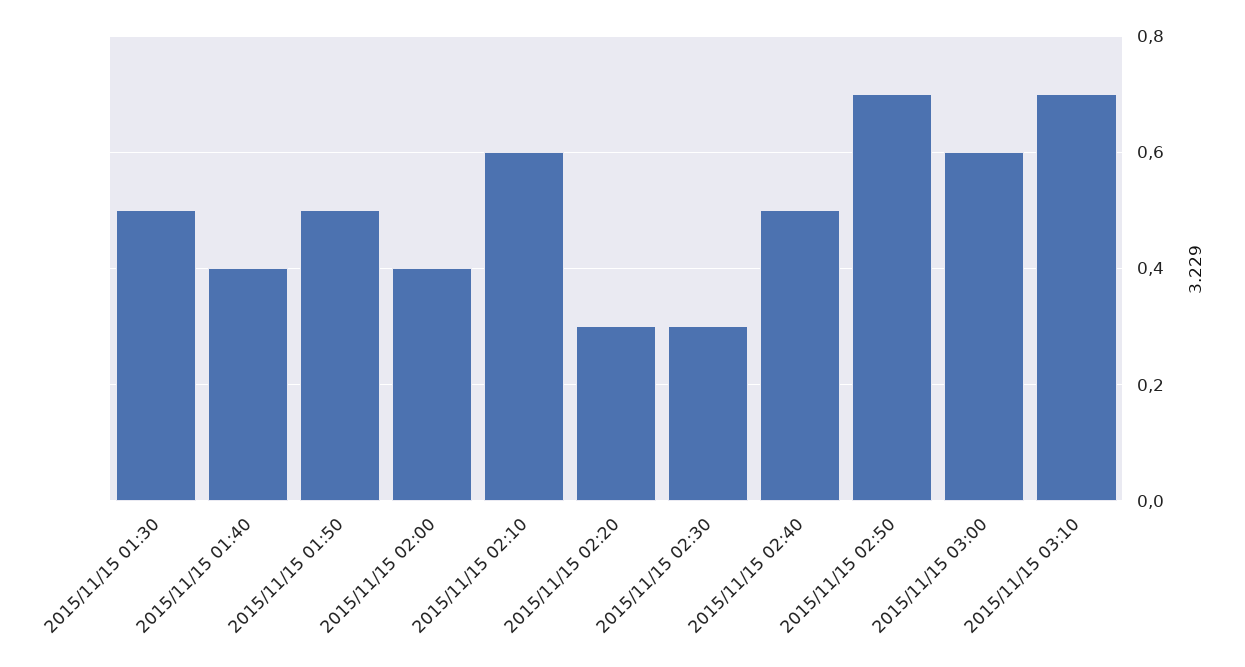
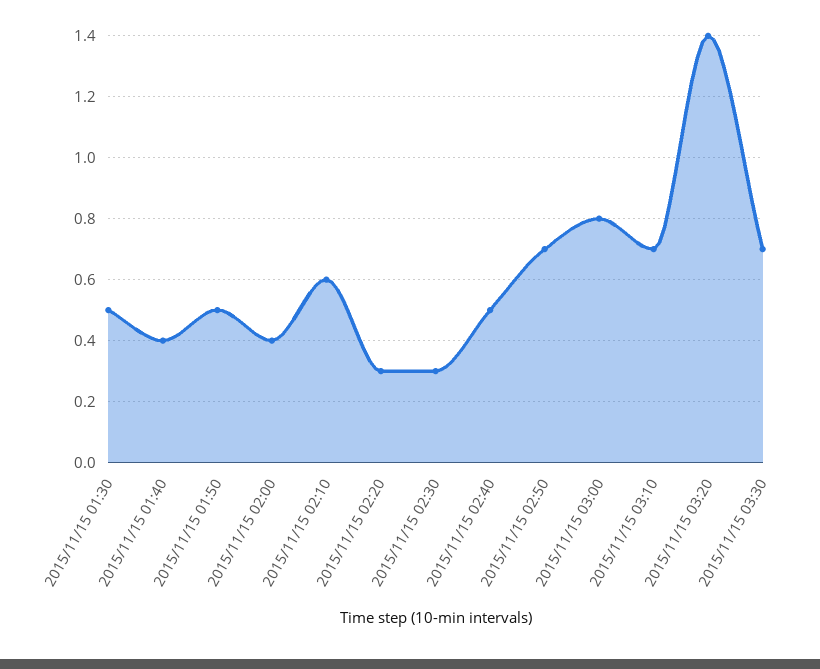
2015/11/15 03:00: 0.6 -> 0.8
2015/11/15 03:20: none -> 1.4
2015/11/15 03:30: none -> 0.7

